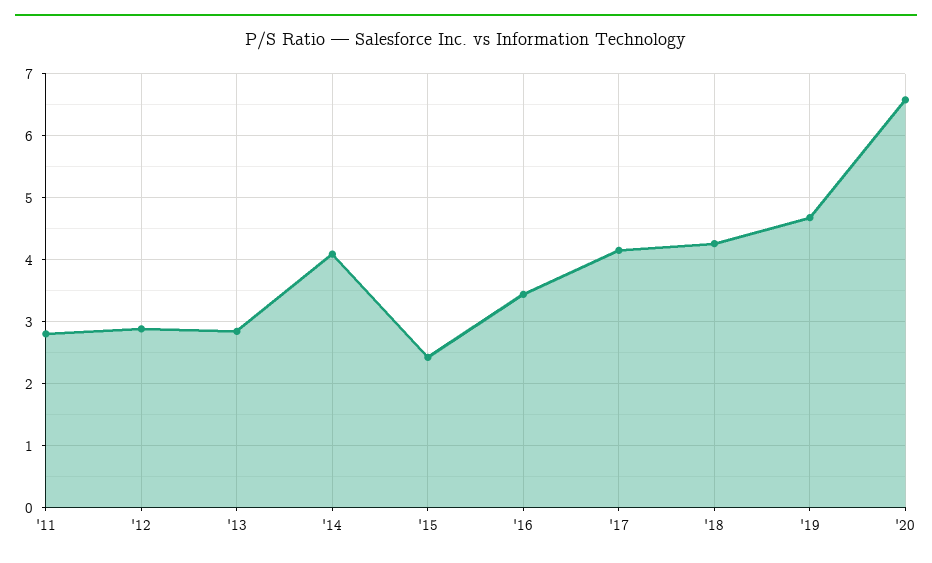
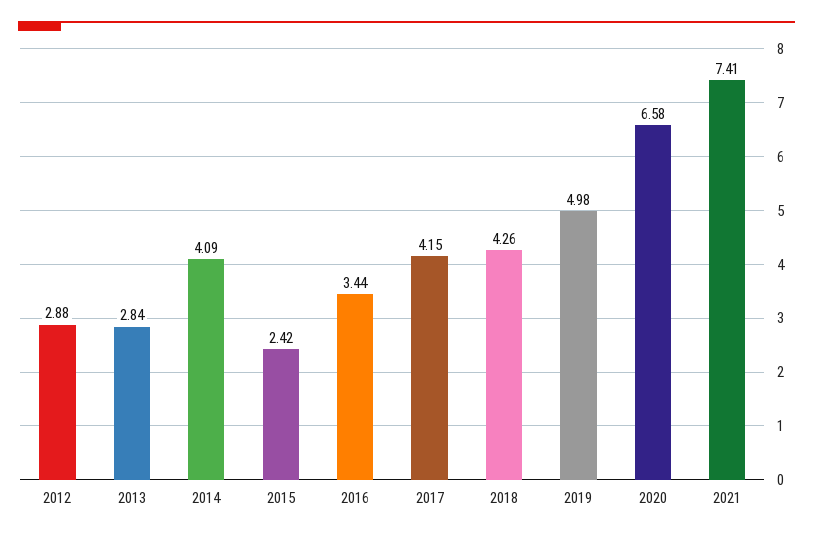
'11: 2.8 -> none
'19: 4.7 -> 4.98
2021: none -> 7.41

